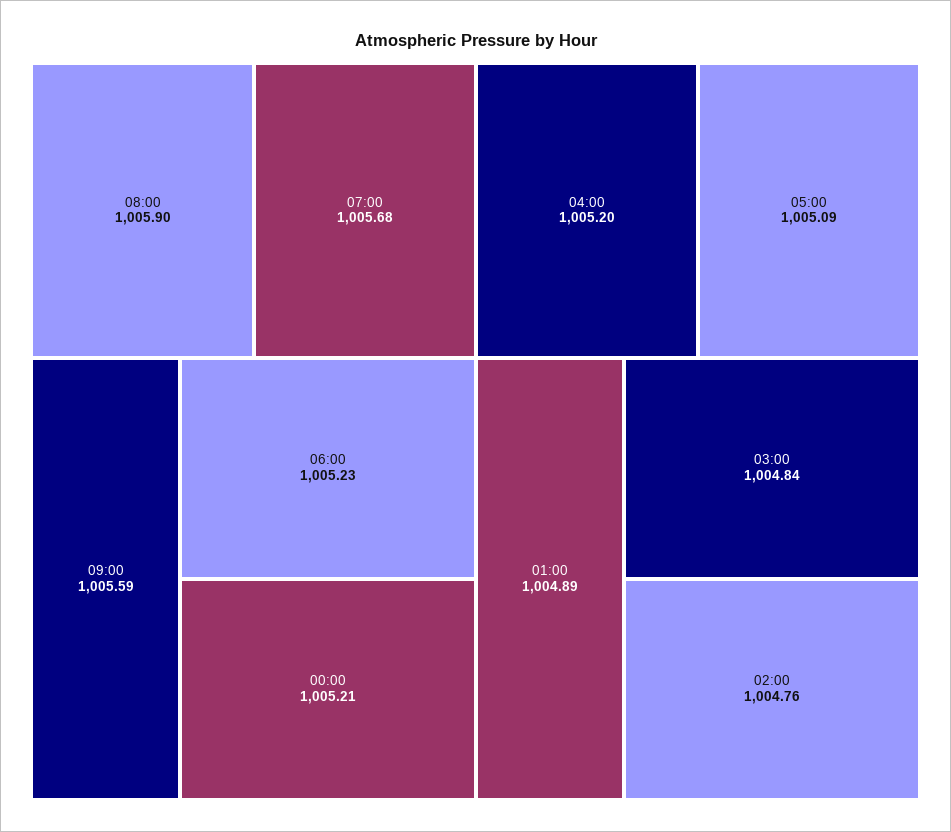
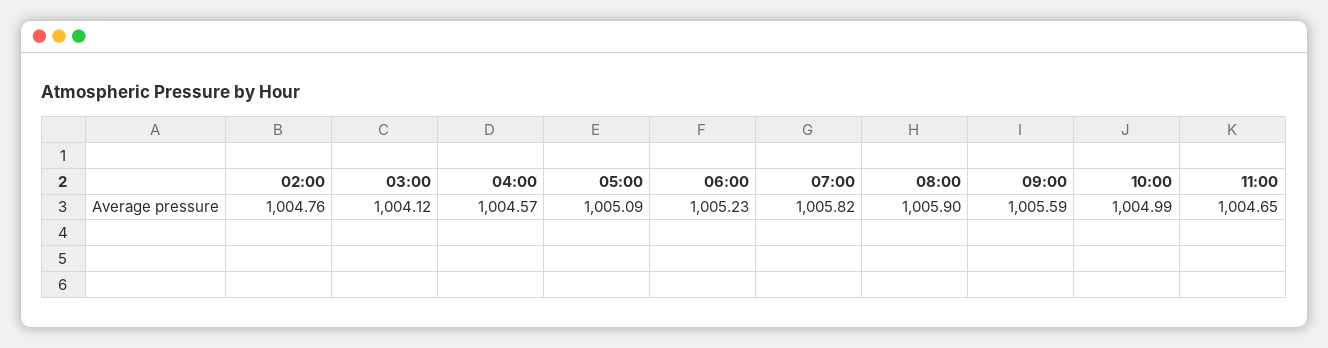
07:00: 1005.68 -> 1005.82
00:00: 1005.21 -> none
04:00: 1005.2 -> 1004.57
01:00: 1004.89 -> none
03:00: 1004.84 -> 1004.12
10:00: none -> 1004.99
11:00: none -> 1004.65

